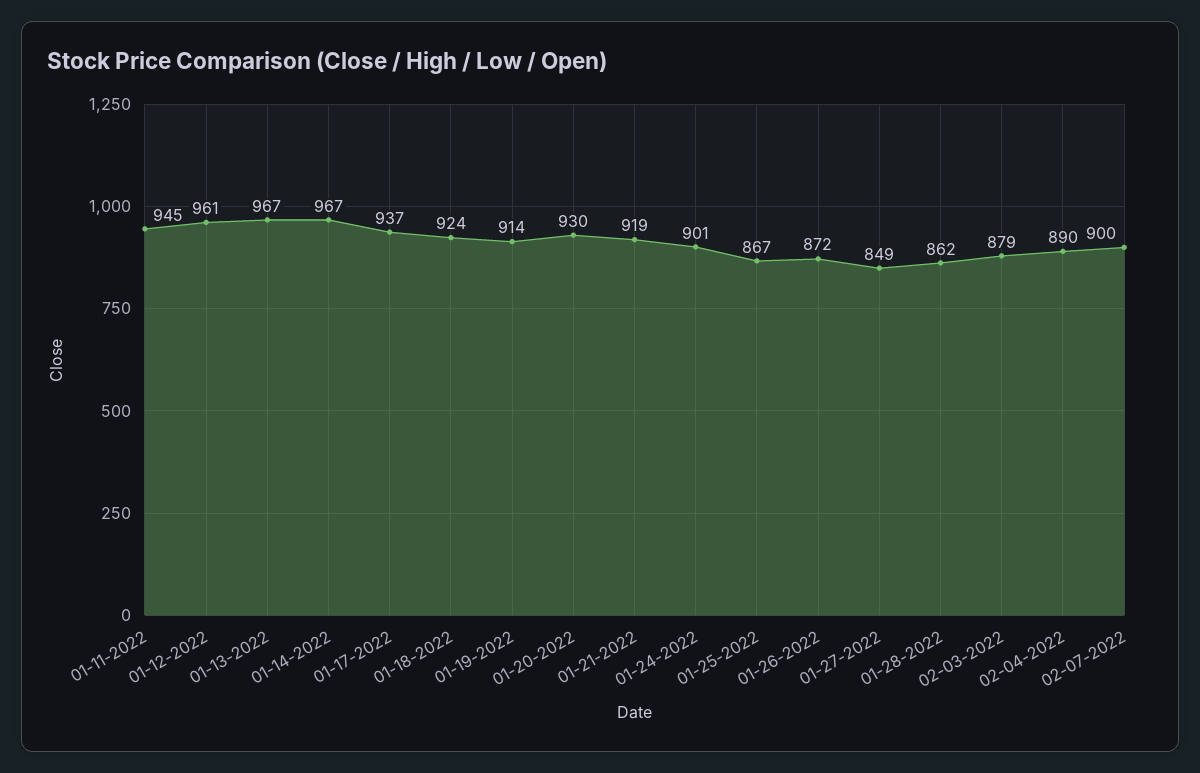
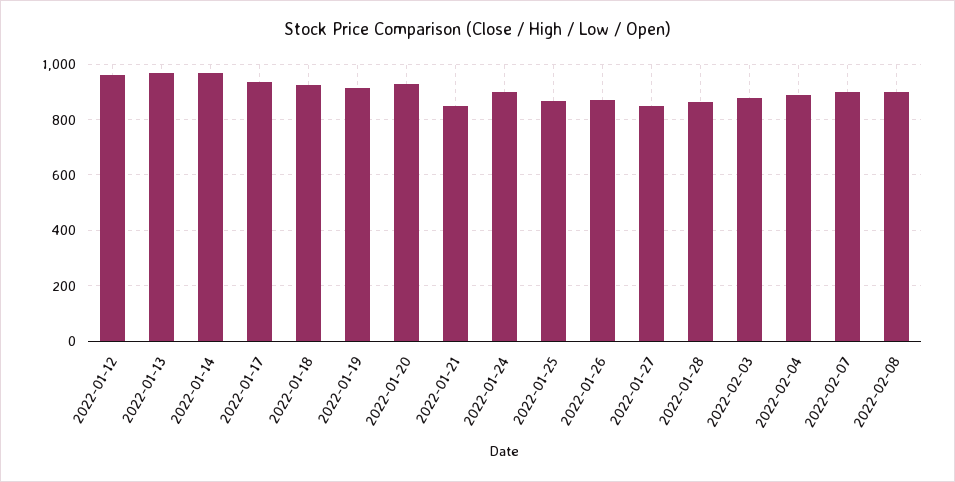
01-11-2022: 945 -> none
01-21-2022: 919 -> 850
2022-02-08: none -> 900

